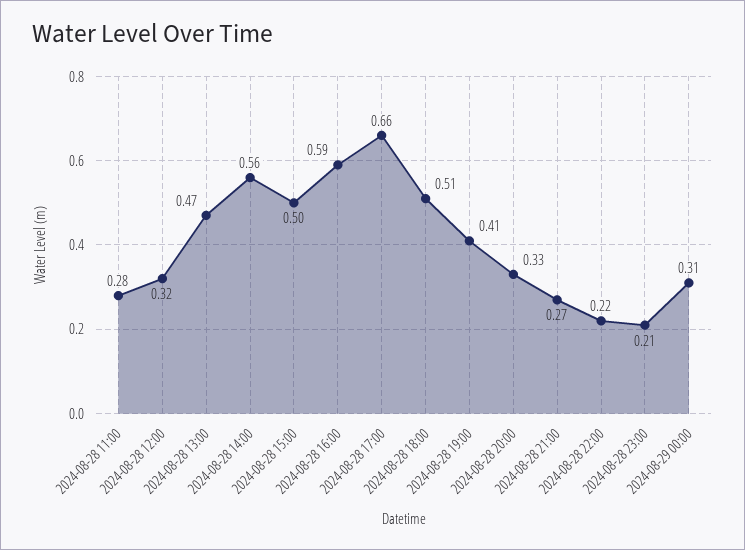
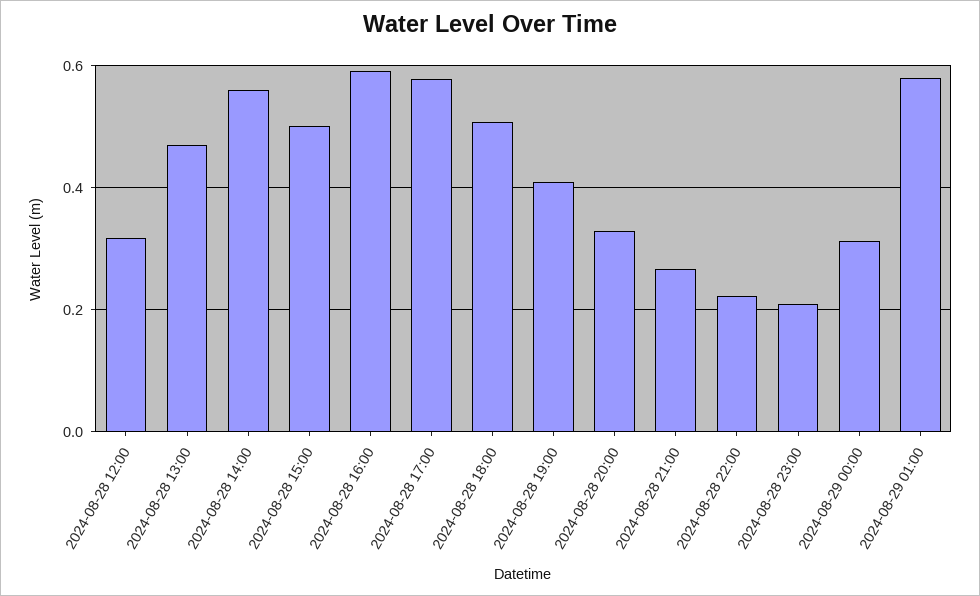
2024-08-28 11:00: 0.28 -> none
2024-08-28 17:00: 0.66 -> 0.58
2024-08-29 01:00: none -> 0.58

